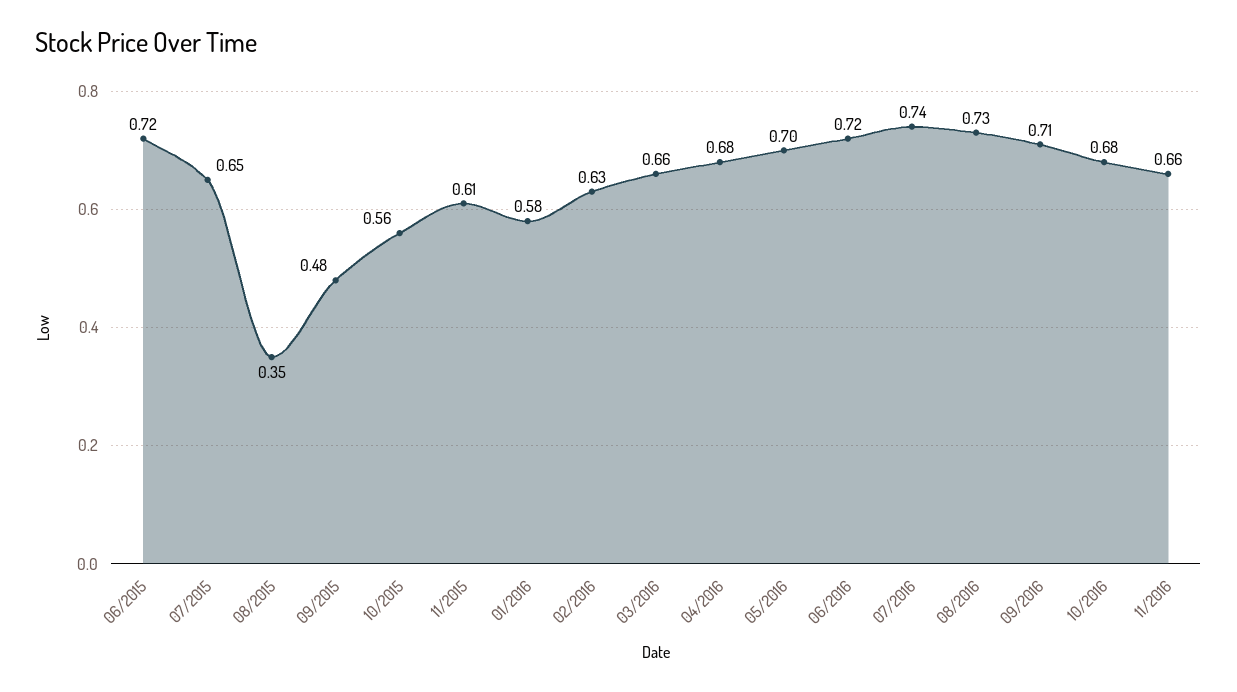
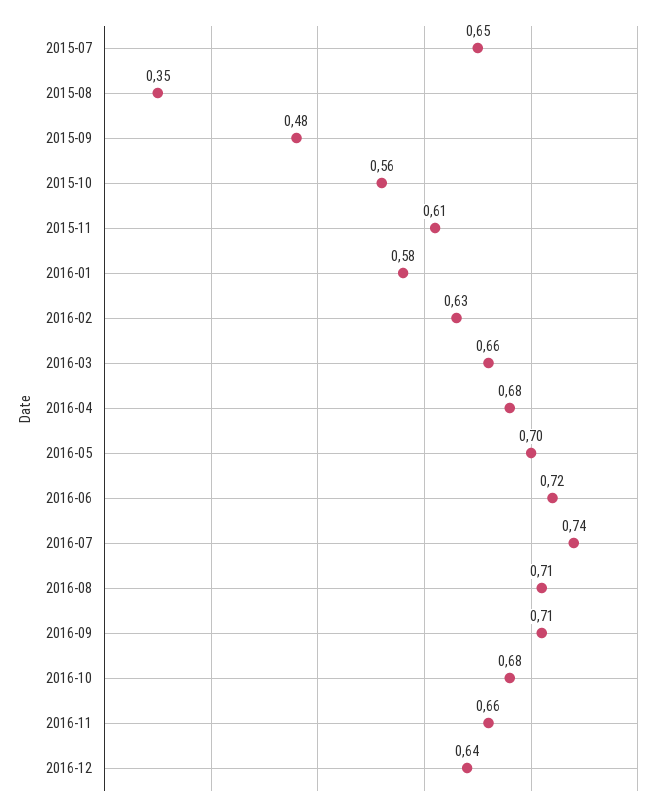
06/2015: 0.72 -> none
08/2016: 0.73 -> 0.71
2016-12: none -> 0.64

